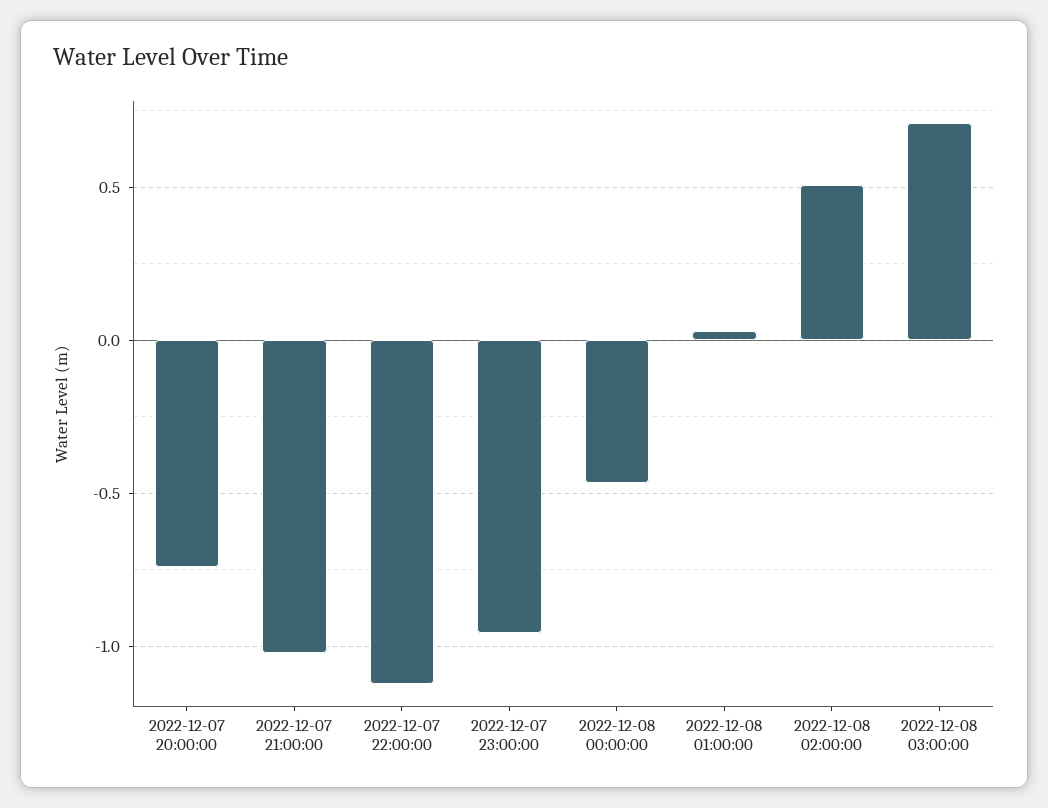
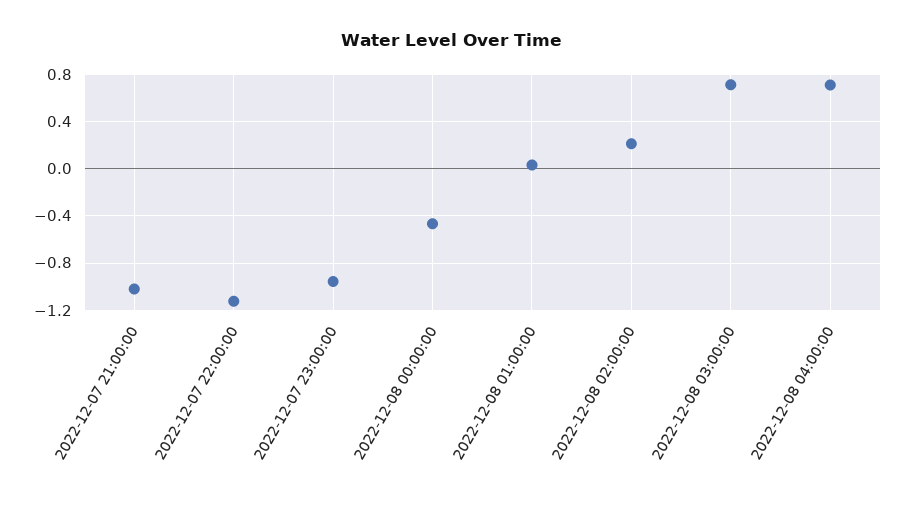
2022-12-07 20:00:00: -0.75 -> none
2022-12-08 02:00:00: 0.5 -> 0.2
2022-12-08 04:00:00: none -> 0.7

